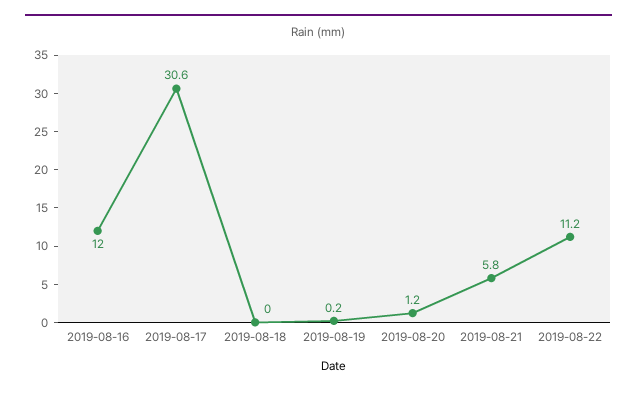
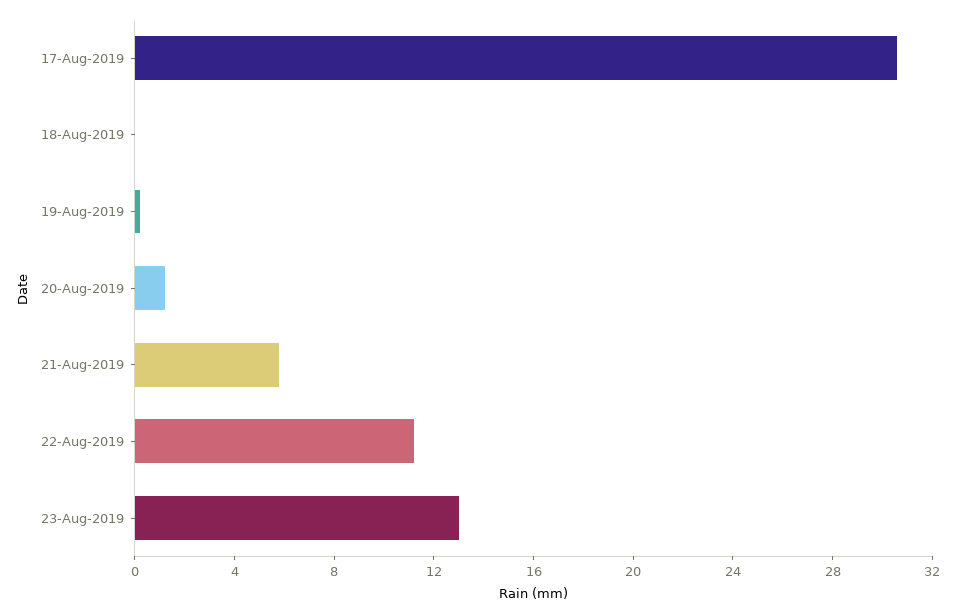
2019-08-16: 12 -> none
23-Aug-2019: none -> 13

